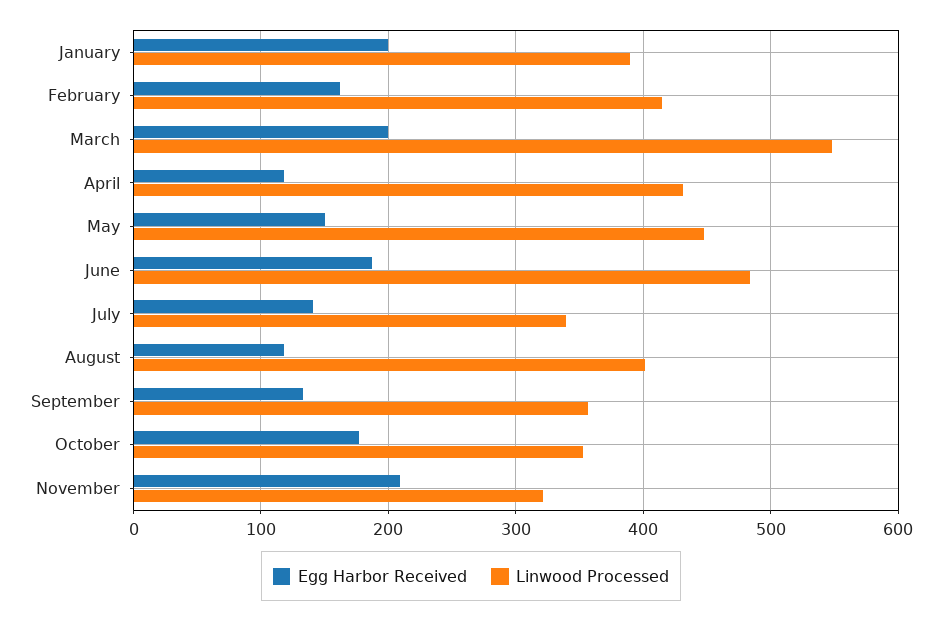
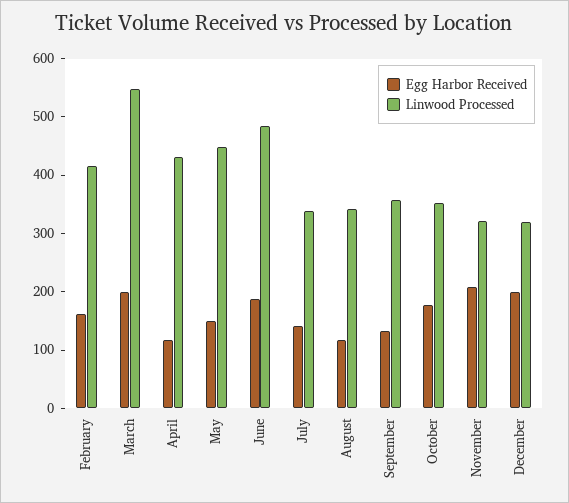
Egg Harbor Received, January: 200 -> none
Linwood Processed, January: 390 -> none
Linwood Processed, August: 400 -> 340
Egg Harbor Received, December: none -> 200
Linwood Processed, December: none -> 320

